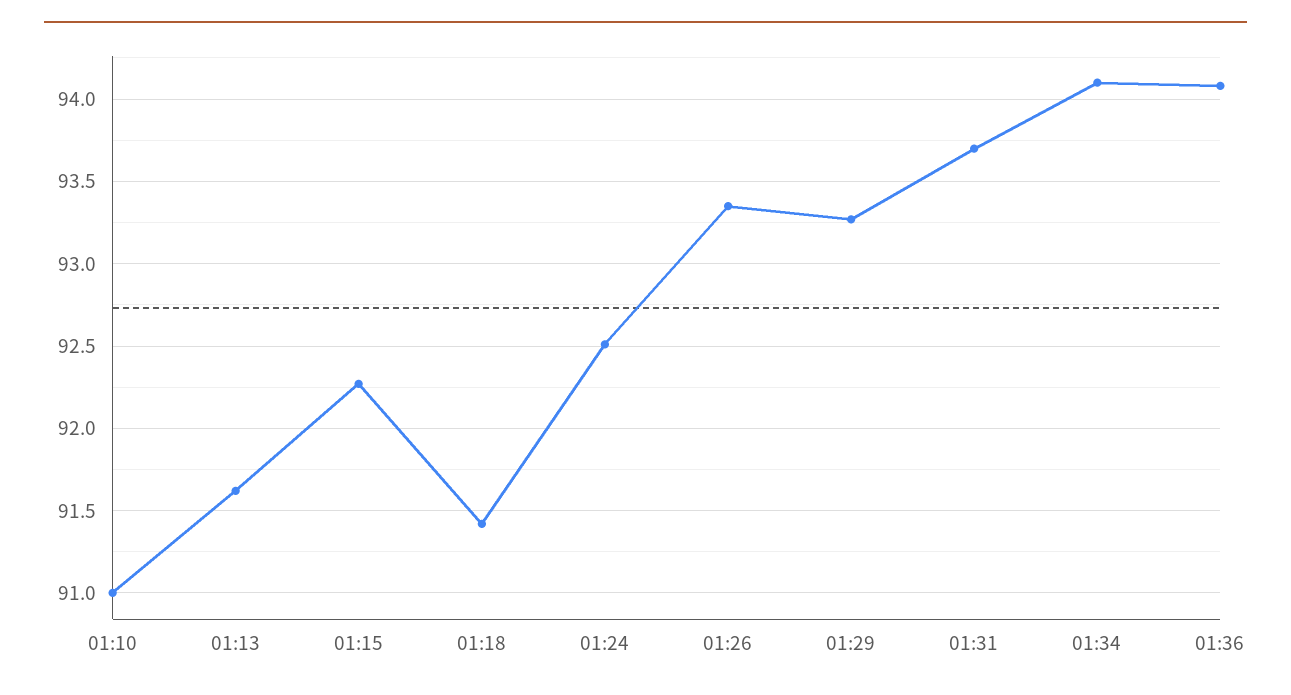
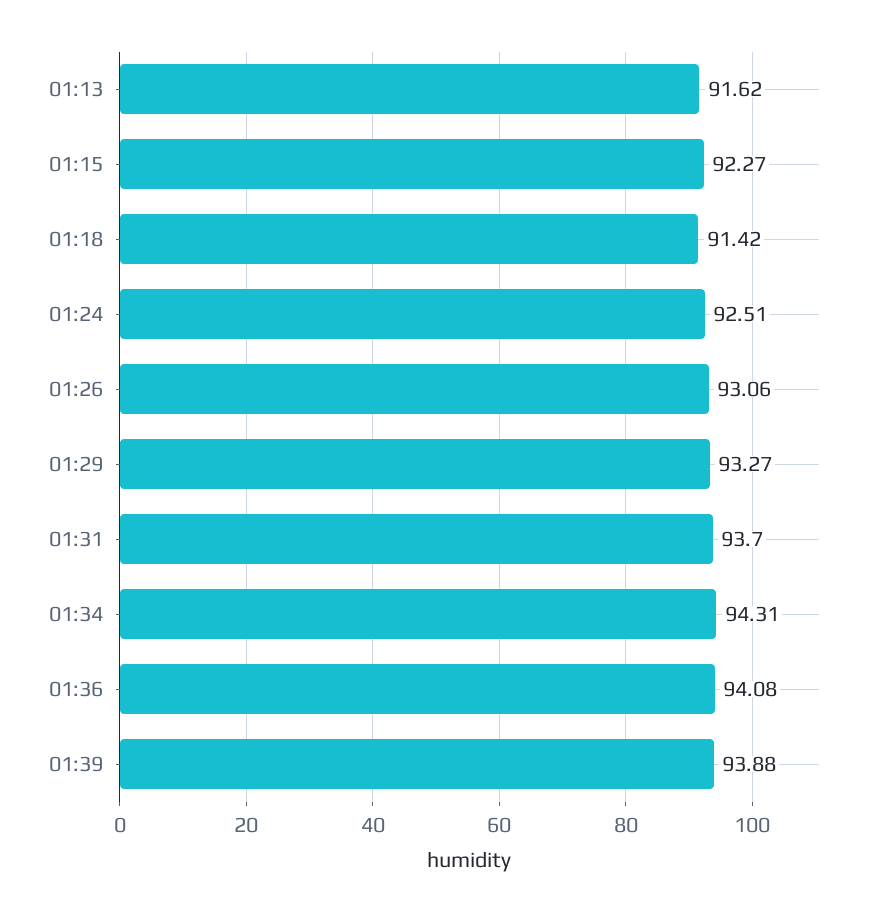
01:10: 91 -> none
01:26: 93.35 -> 93.06
01:34: 94.1 -> 94.31
01:39: none -> 93.88

